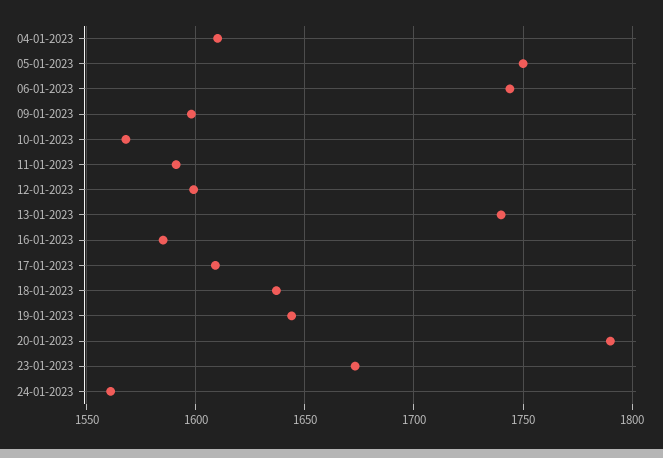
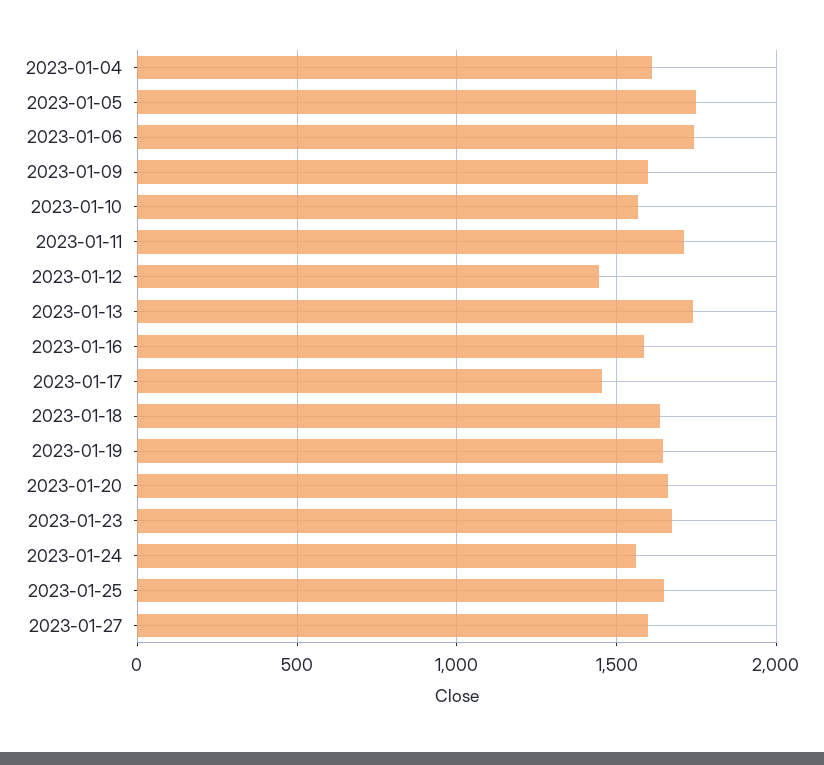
11-01-2023: 1590 -> 1700
12-01-2023: 1600 -> 1450
17-01-2023: 1610 -> 1450
20-01-2023: 1790 -> 1650
2023-01-25: none -> 1650
2023-01-27: none -> 1600

